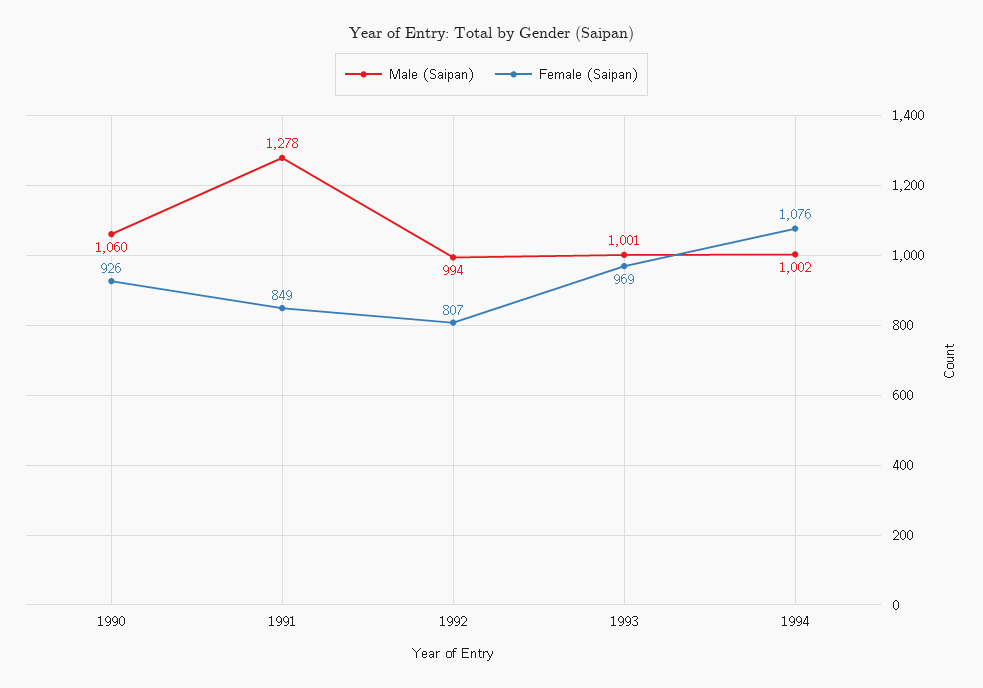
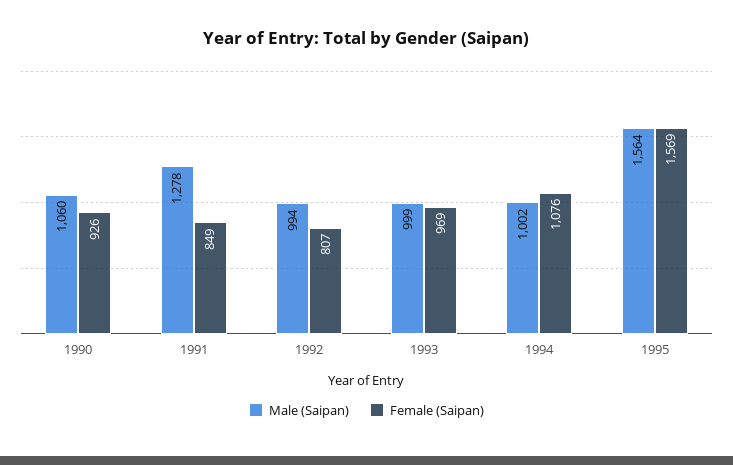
Male (Saipan), 1993: 1001 -> 999
Male (Saipan), 1995: none -> 1564
Female (Saipan), 1995: none -> 1569

